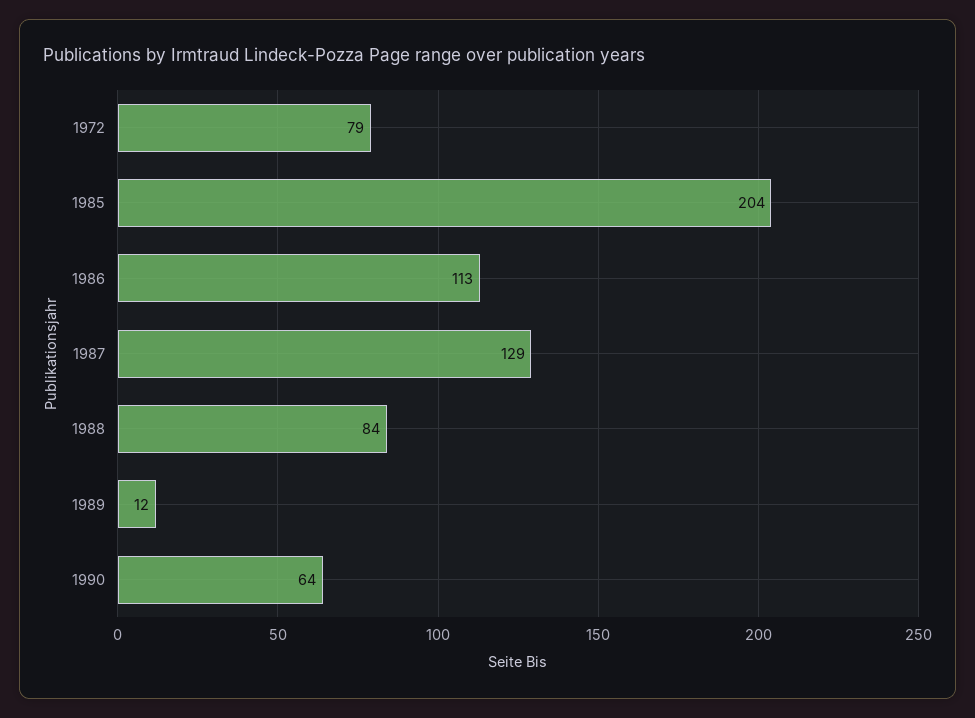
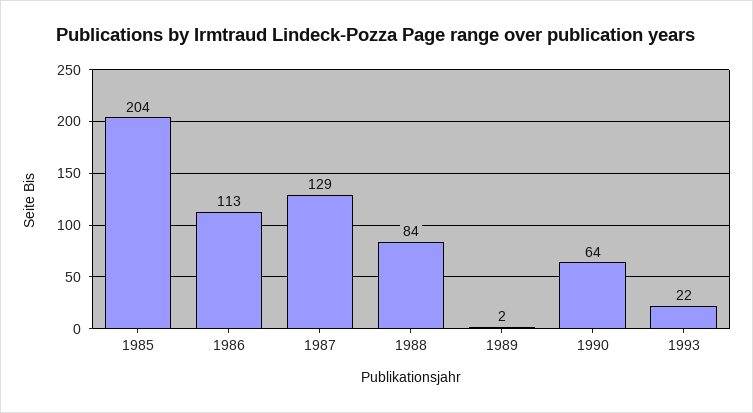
1972: 79 -> none
1989: 12 -> 2
1993: none -> 22

